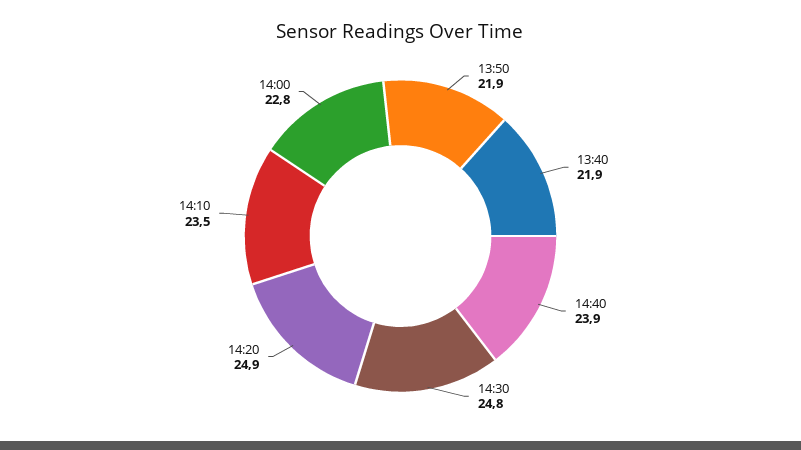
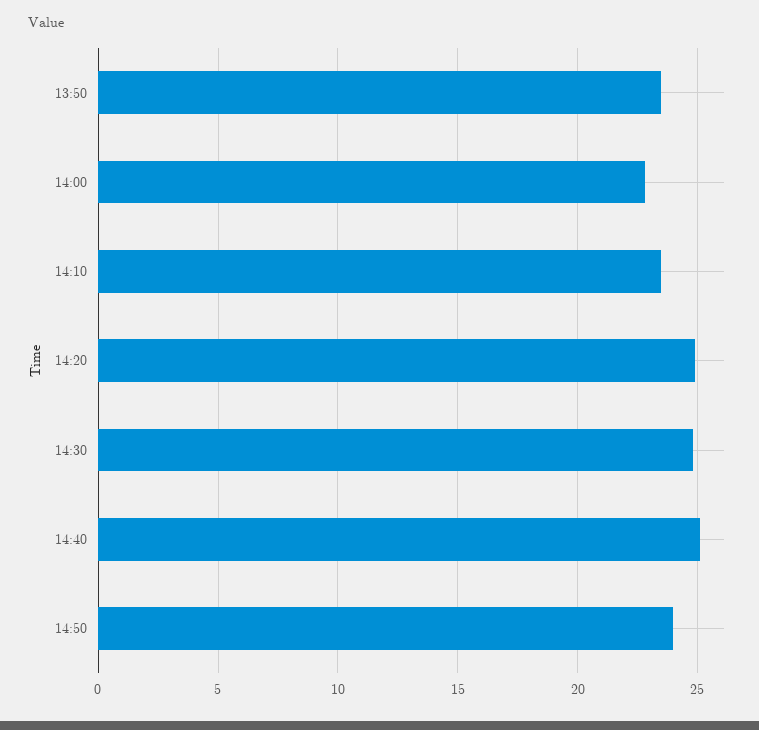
13:50: 21.9 -> 23.5
13:40: 21.9 -> none
14:40: 23.9 -> 25
14:50: none -> 24

